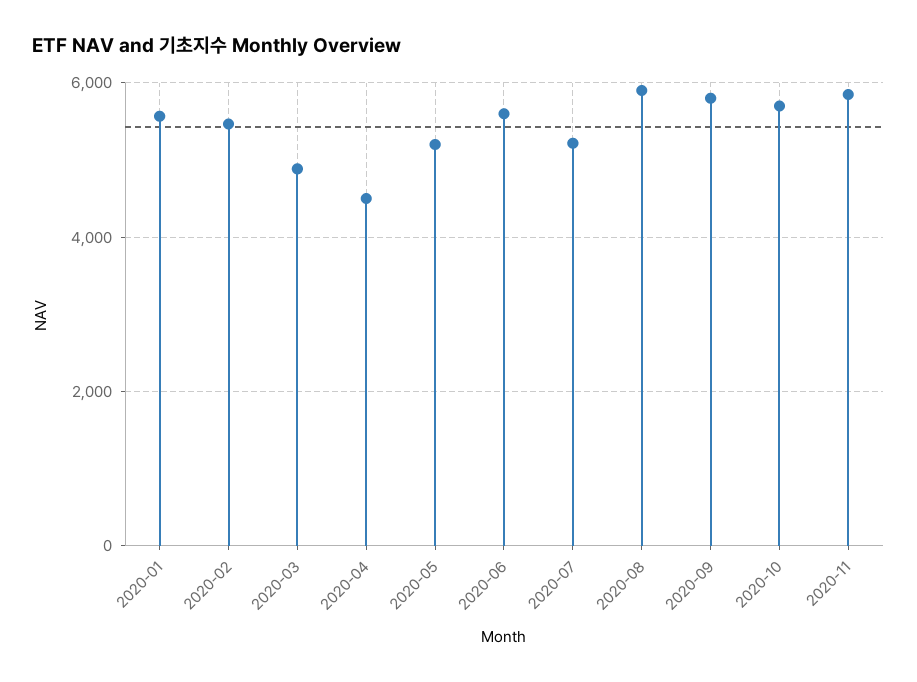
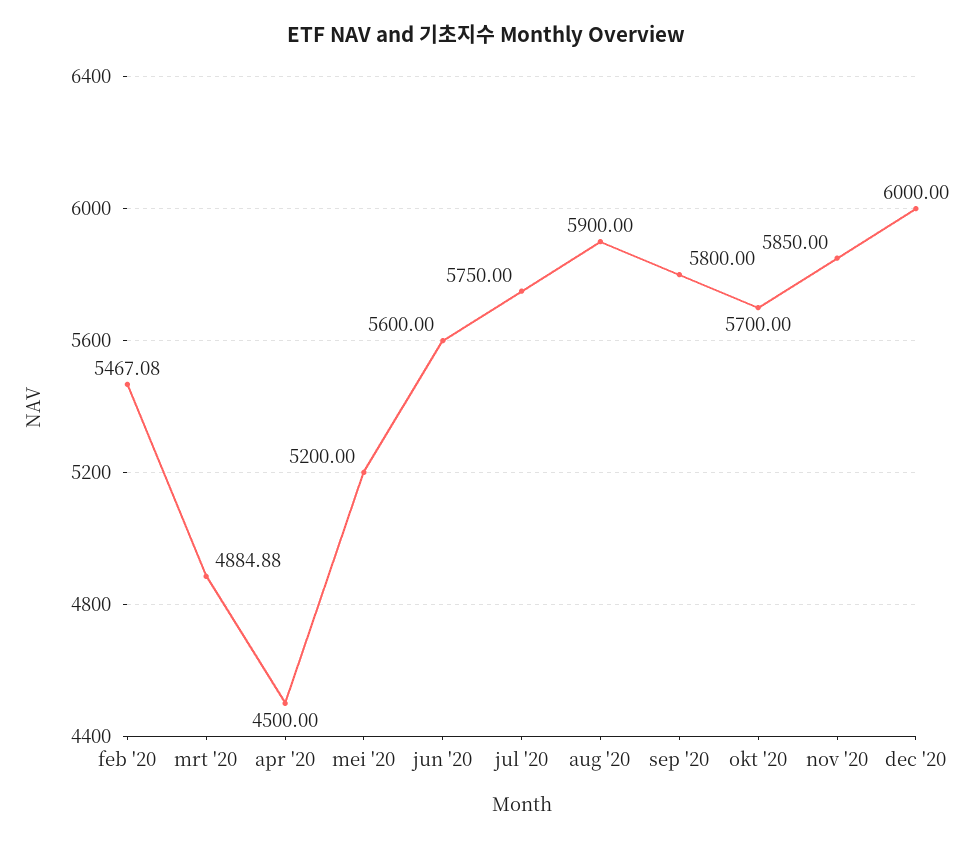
2020-01: 5600 -> none
2020-07: 5200 -> 5750
dec '20: none -> 6000

